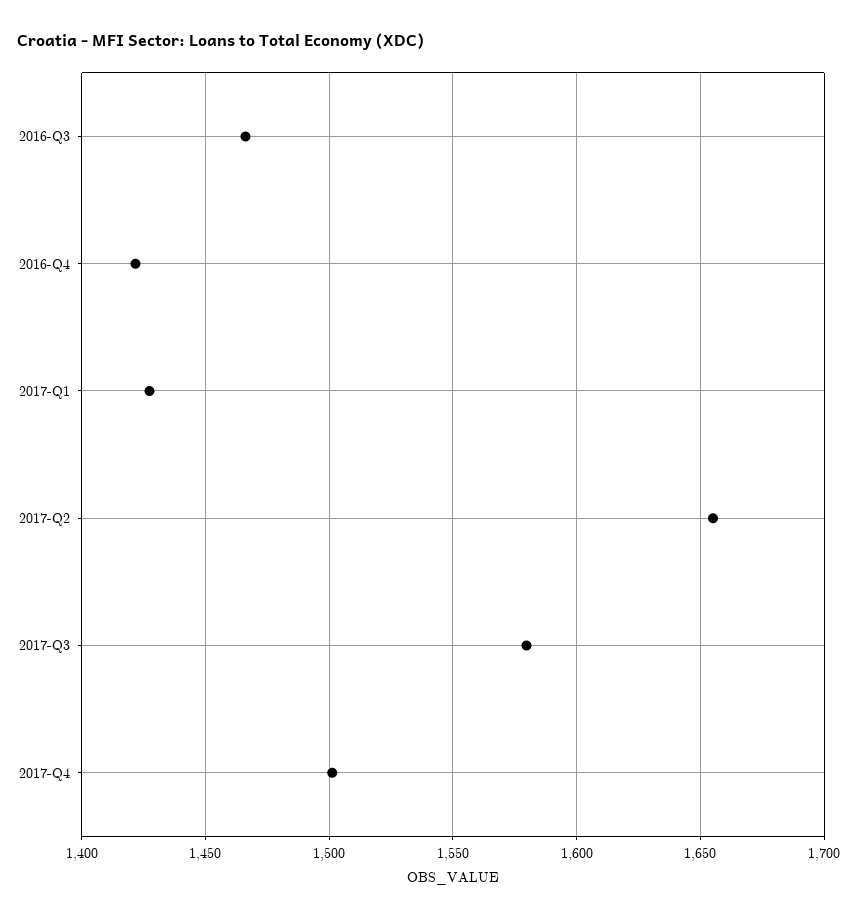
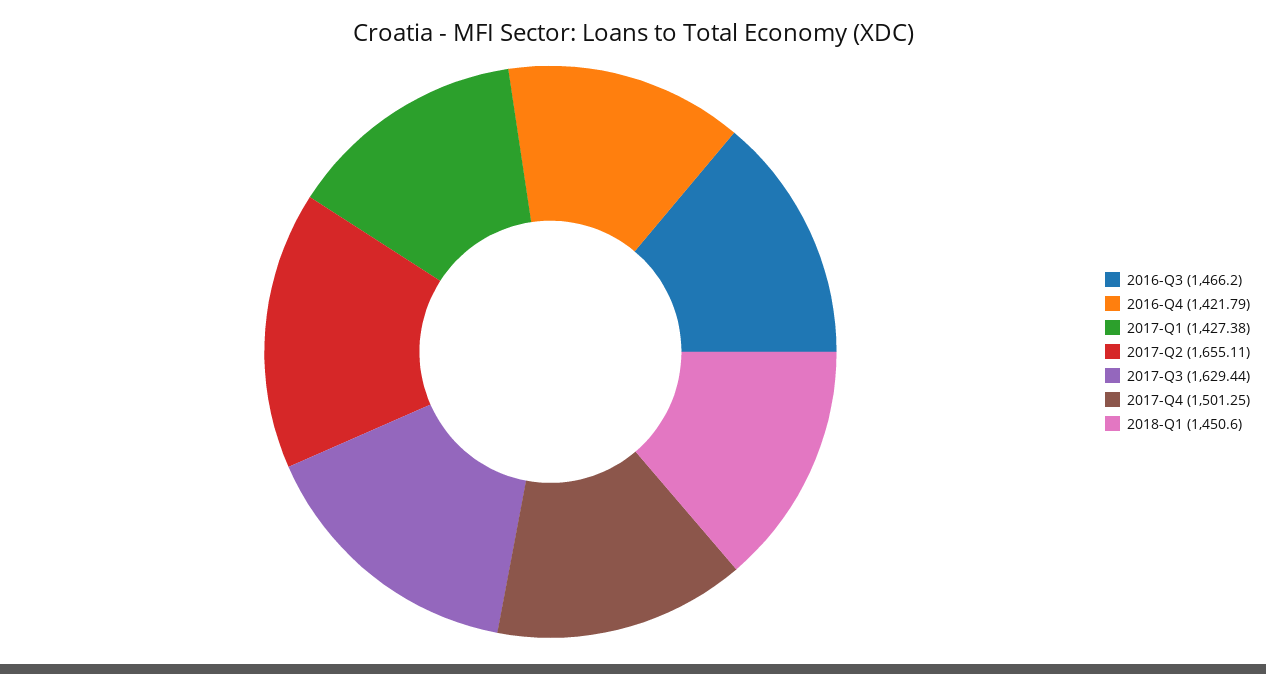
2017-Q3: 1580 -> 1629.44
2018-Q1: none -> 1450.6

